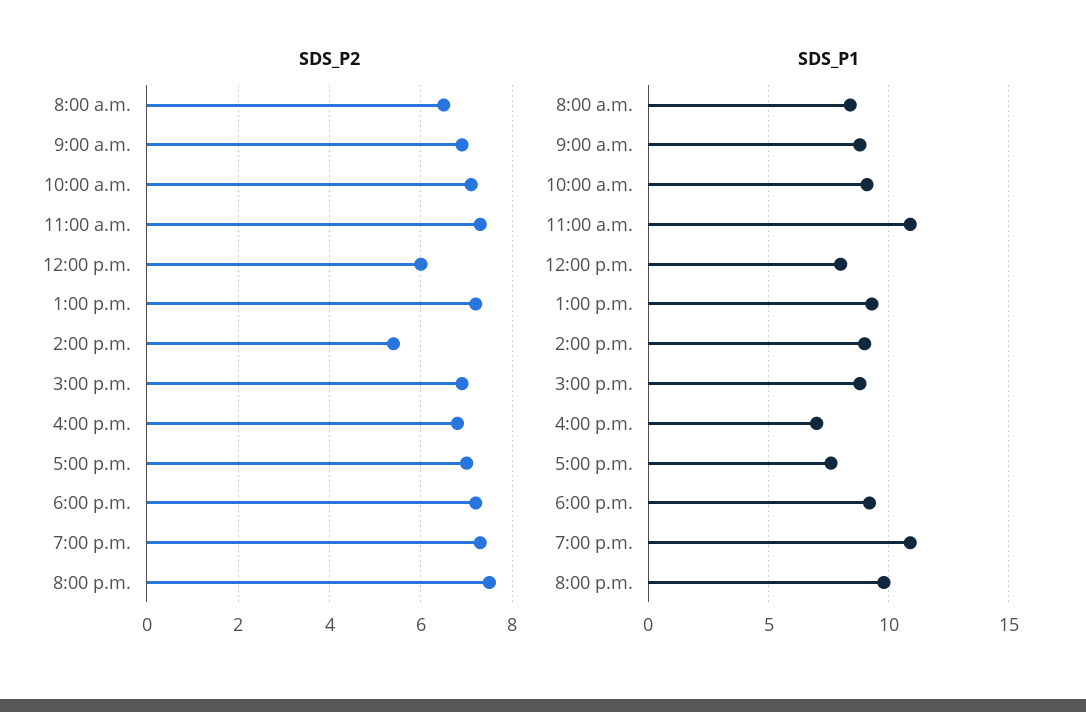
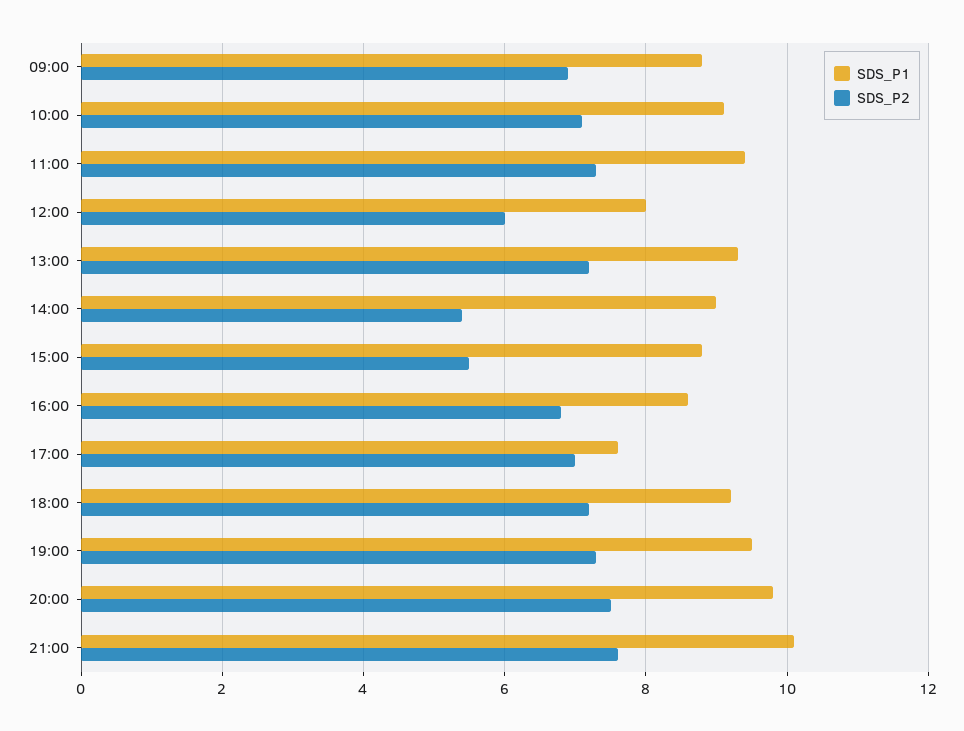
SDS_P2, 8:00 a.m.: 6.5 -> none
SDS_P2, 3:00 p.m.: 7 -> 5.5
SDS_P1, 8:00 a.m.: 8.5 -> none
SDS_P1, 11:00 a.m.: 11 -> 9.5
SDS_P1, 4:00 p.m.: 7 -> 8.5
SDS_P1, 7:00 p.m.: 11 -> 9.5
SDS_P1, 21:00: none -> 10
SDS_P2, 21:00: none -> 7.5

